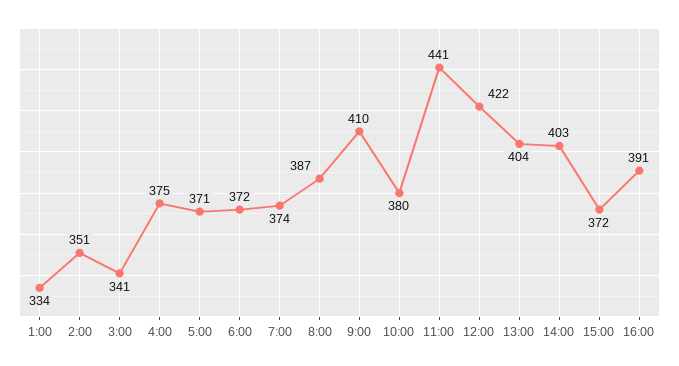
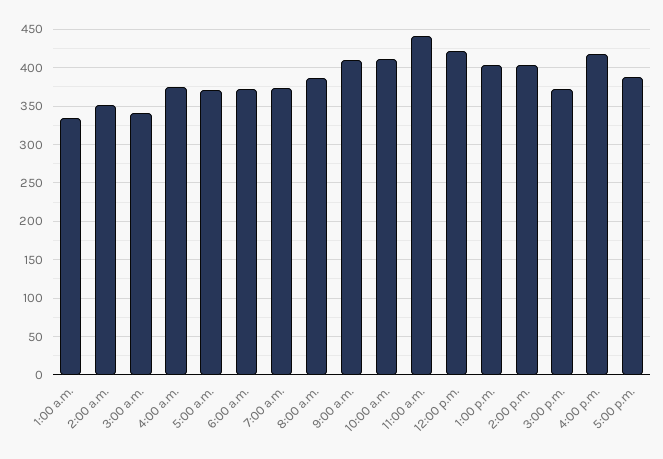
10:00: 380 -> 410
16:00: 391 -> 420
5:00 p.m.: none -> 390

